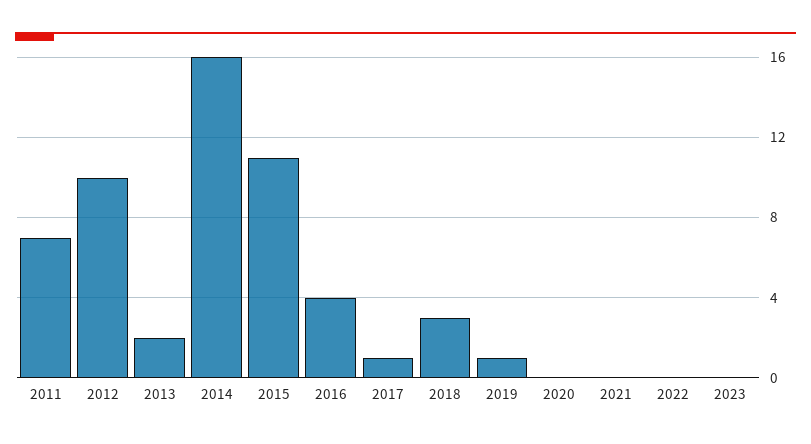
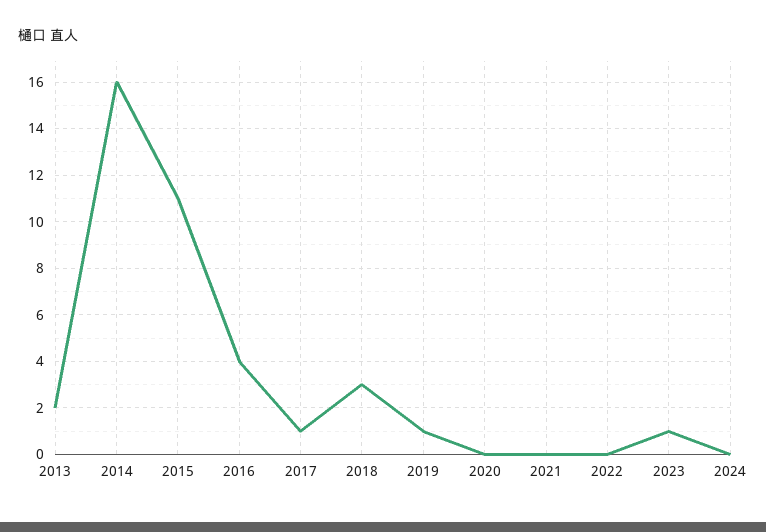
2011: 7 -> none
2012: 10 -> none
2023: 0 -> 1
2024: none -> 0

